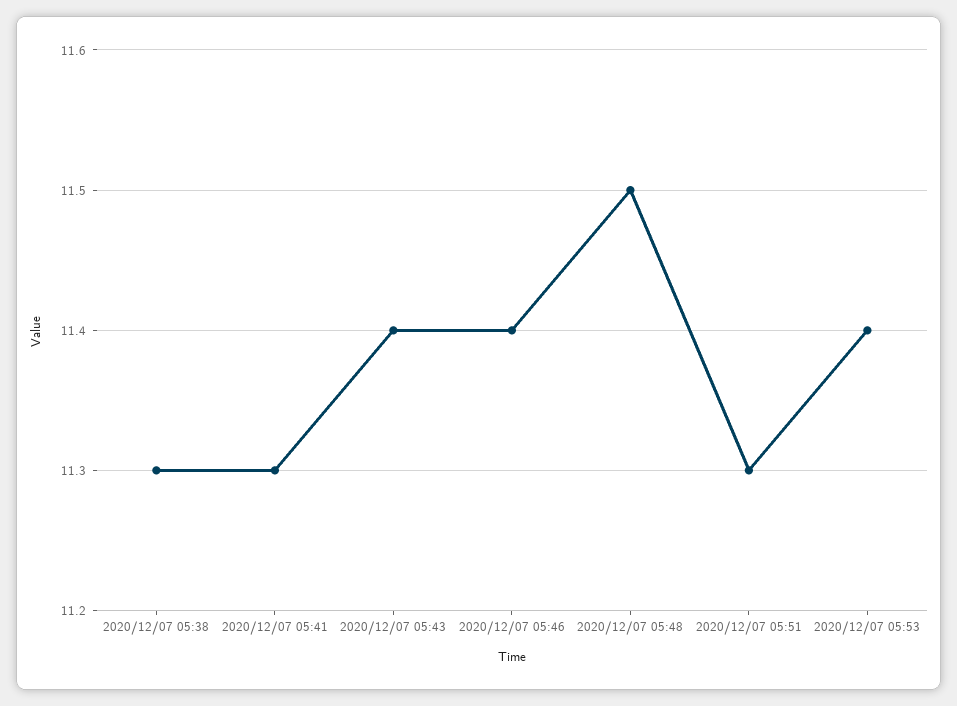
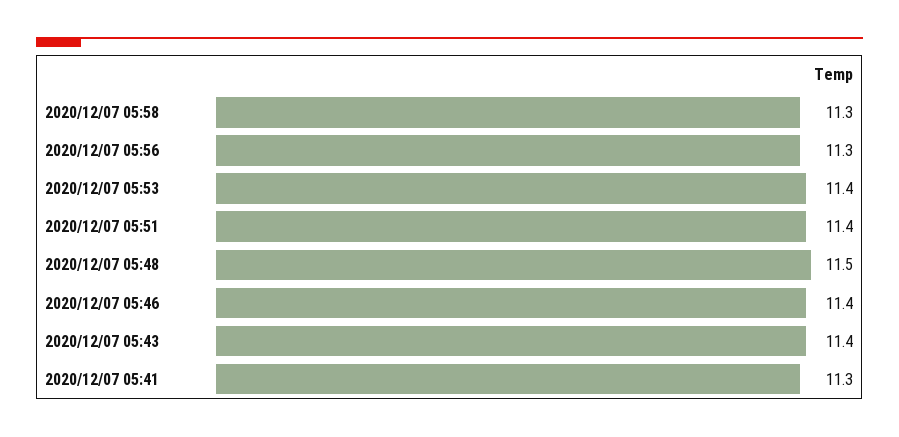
2020/12/07 05:38: 11.3 -> none
2020/12/07 05:51: 11.3 -> 11.4
2020/12/07 05:58: none -> 11.3
2020/12/07 05:56: none -> 11.3

